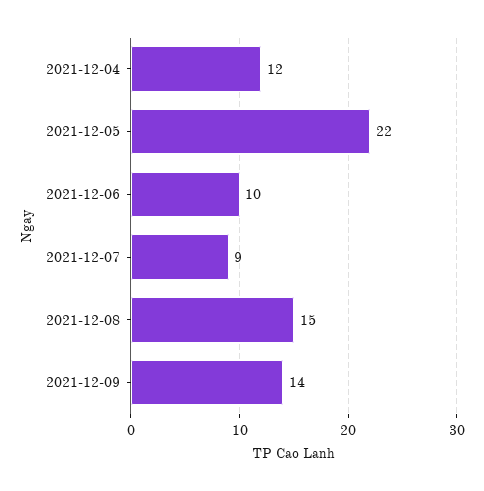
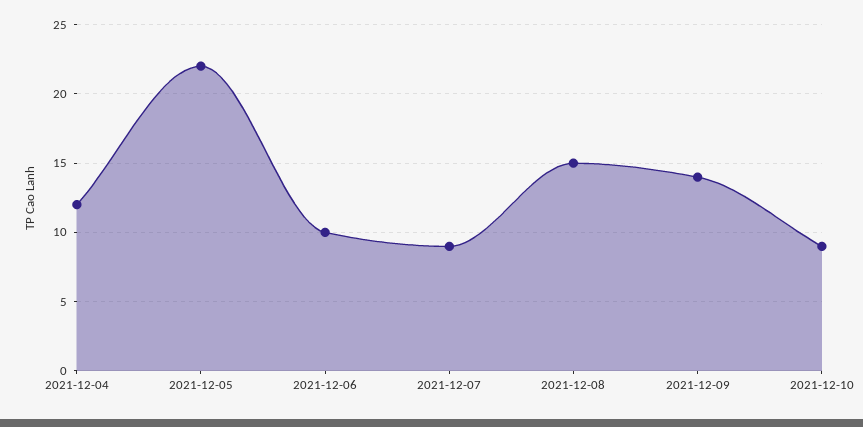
2021-12-10: none -> 9

